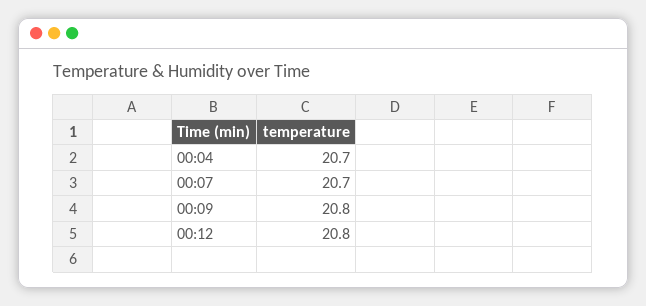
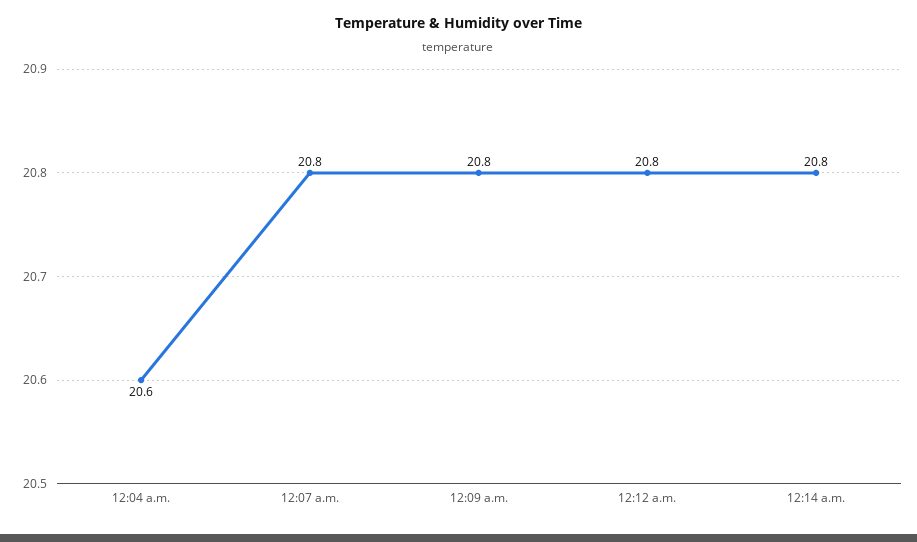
00:04: 20.7 -> 20.6
00:07: 20.7 -> 20.8
12:14 a.m.: none -> 20.8

